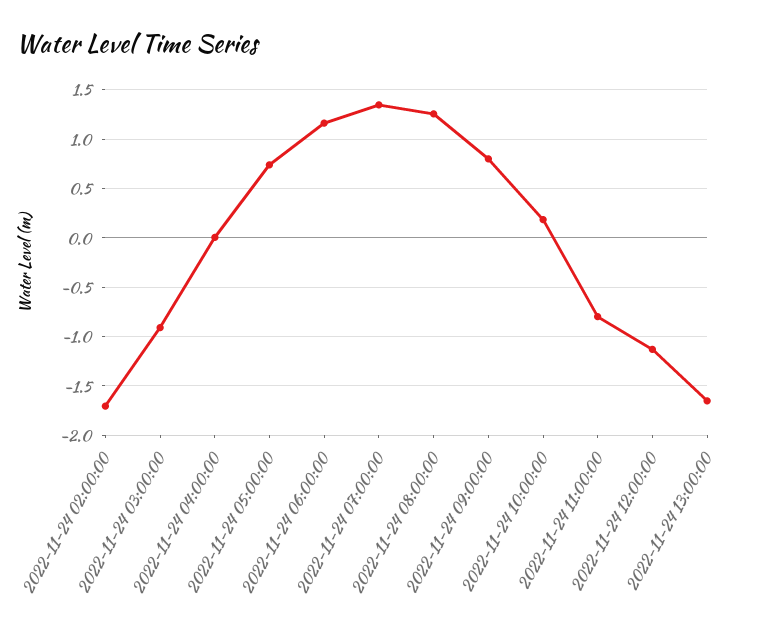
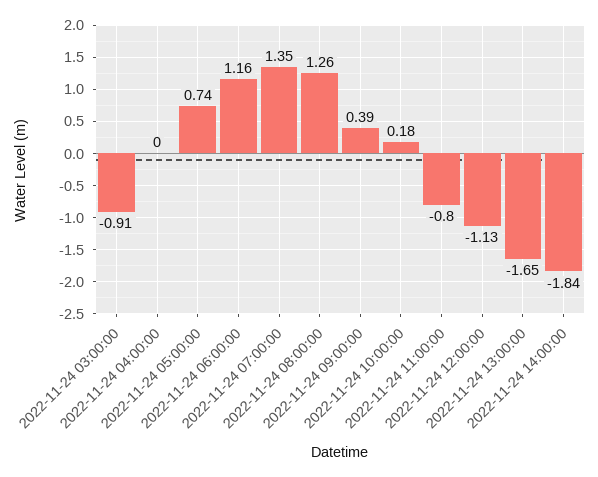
2022-11-24 02:00:00: -1.7 -> none
2022-11-24 09:00:00: 0.8 -> 0.39
2022-11-24 14:00:00: none -> -1.84

